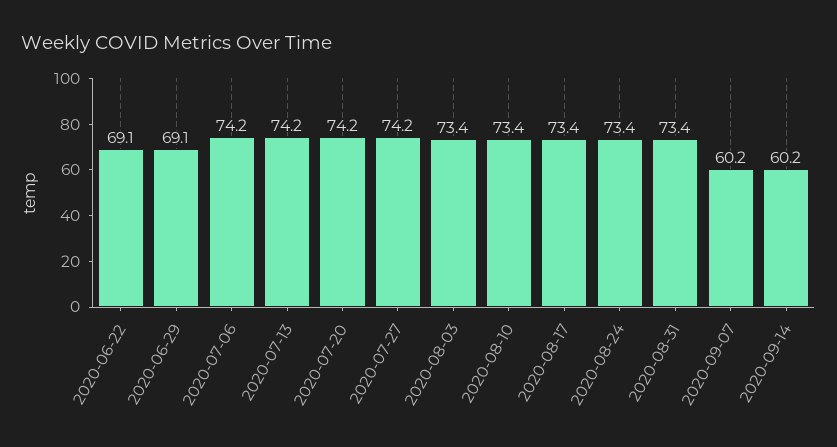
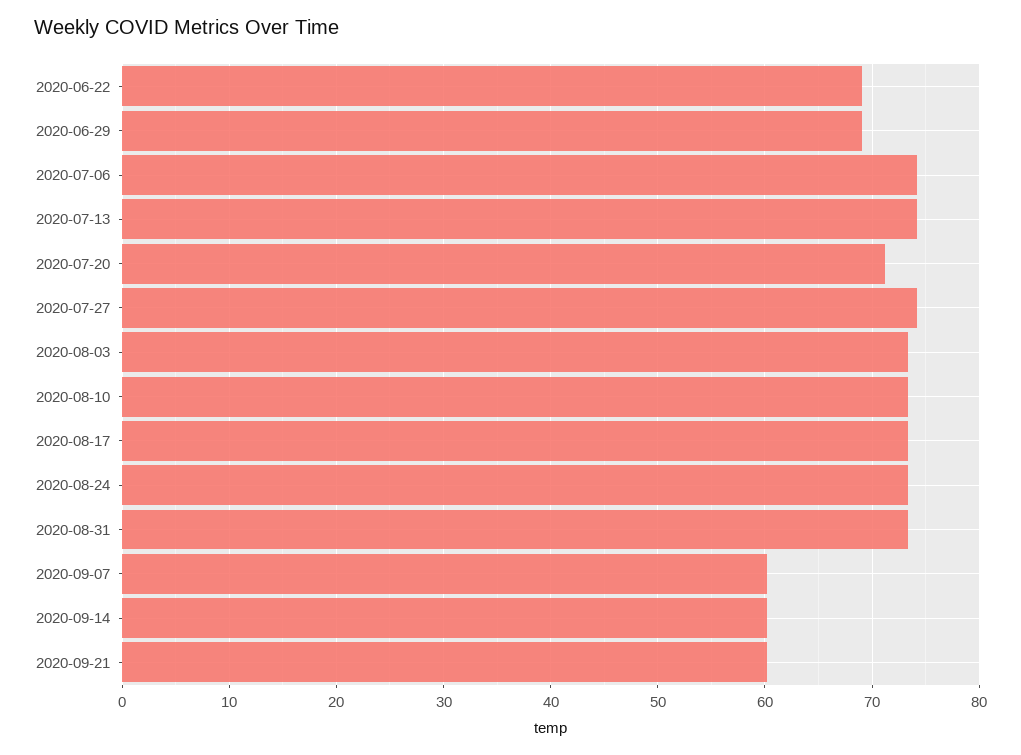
2020-07-20: 74.2 -> 71
2020-09-21: none -> 60

